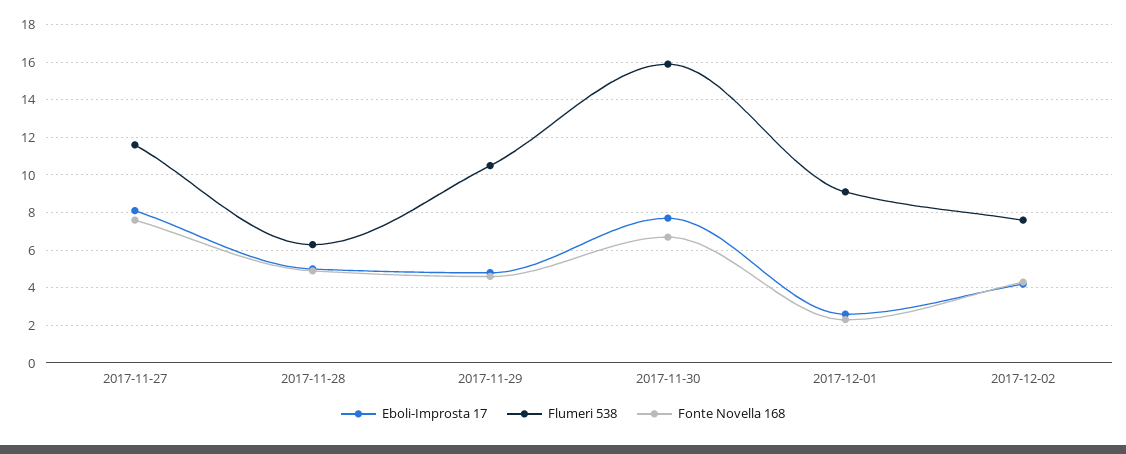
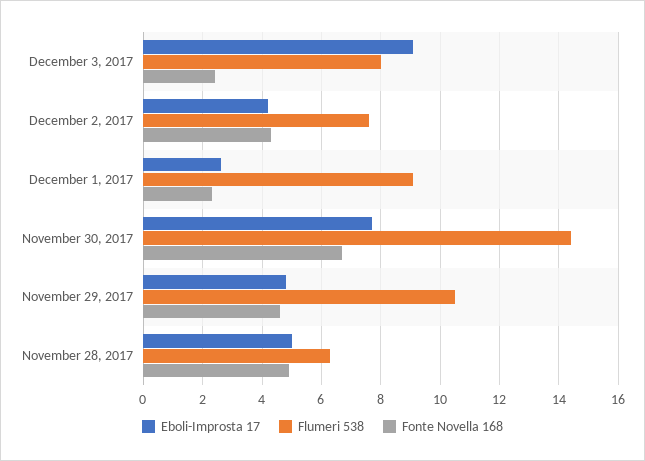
Eboli-Improsta 17, 2017-11-27: 8 -> none
Flumeri 538, 2017-11-27: 11.5 -> none
Fonte Novella 168, 2017-11-27: 7.5 -> none
Flumeri 538, 2017-11-30: 16 -> 14.5
Eboli-Improsta 17, December 3, 2017: none -> 9
Flumeri 538, December 3, 2017: none -> 8
Fonte Novella 168, December 3, 2017: none -> 2.5

